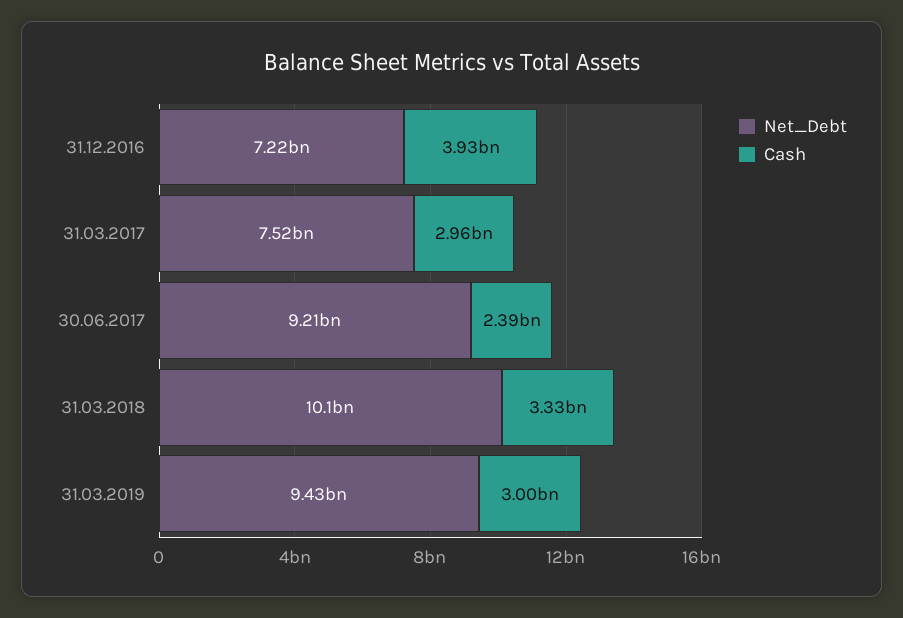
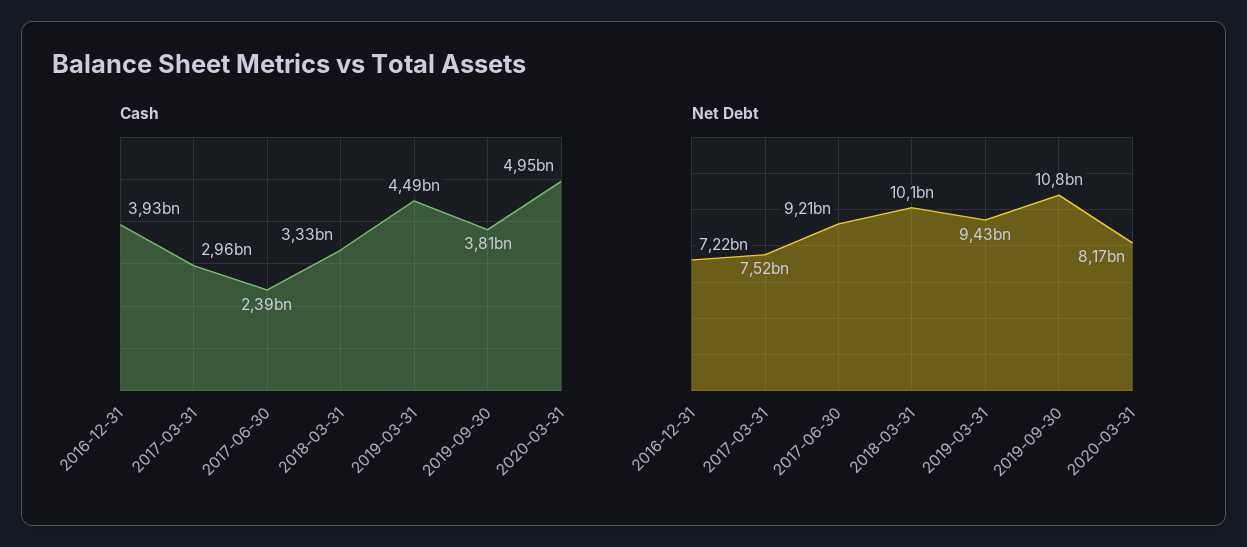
Cash, 31.03.2019: 3000000000 -> 4490000000
Cash, 2019-09-30: none -> 3810000000
Cash, 2020-03-31: none -> 4950000000
Net_Debt, 2019-09-30: none -> 10800000000
Net_Debt, 2020-03-31: none -> 8170000000

